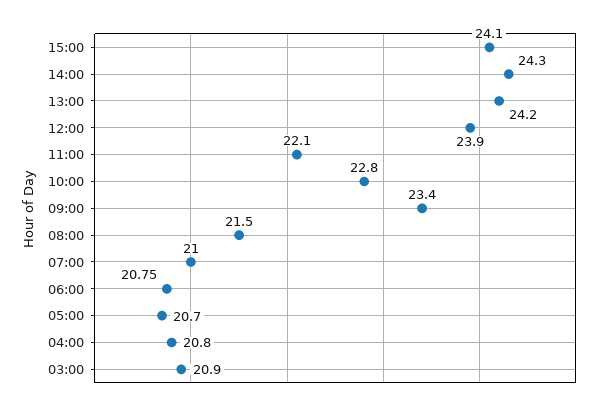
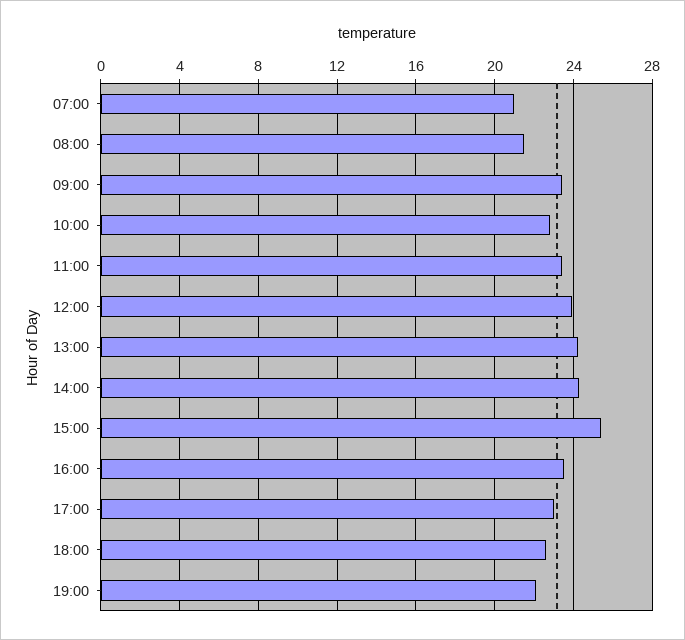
15:00: 24.1 -> 25.5
11:00: 22.1 -> 23.5
06:00: 20.75 -> none
05:00: 20.7 -> none
04:00: 20.8 -> none
03:00: 20.9 -> none
16:00: none -> 23.5
17:00: none -> 23
18:00: none -> 22.5
19:00: none -> 22

